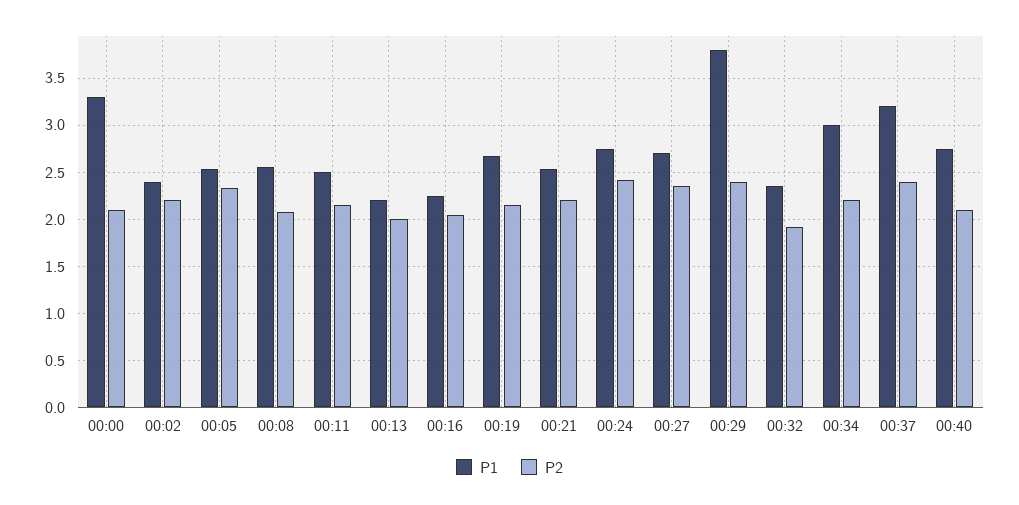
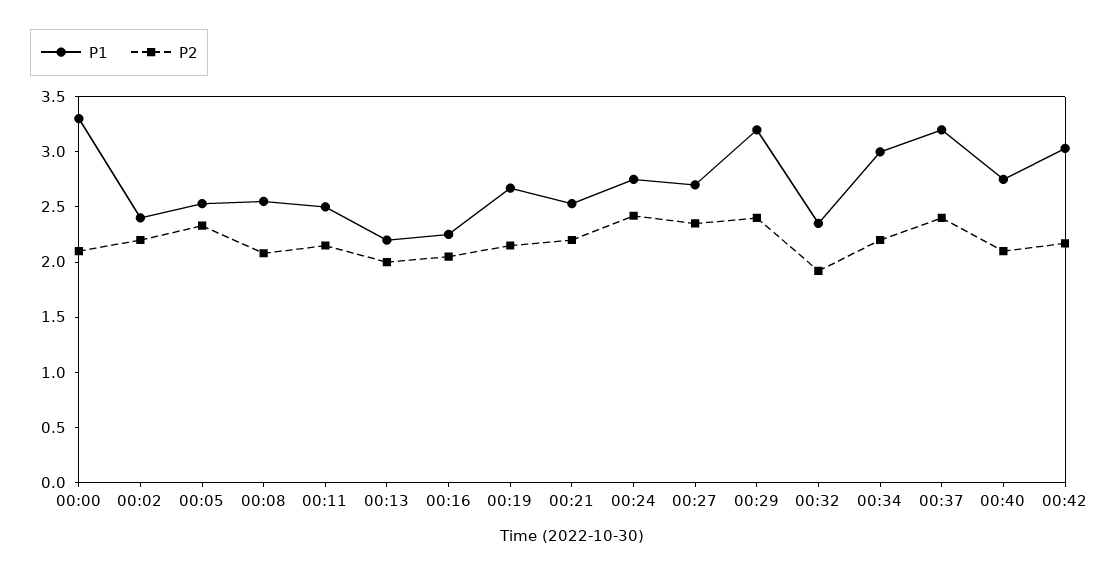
P1, 00:29: 3.8 -> 3.2
P1, 00:42: none -> 3
P2, 00:42: none -> 2.2

